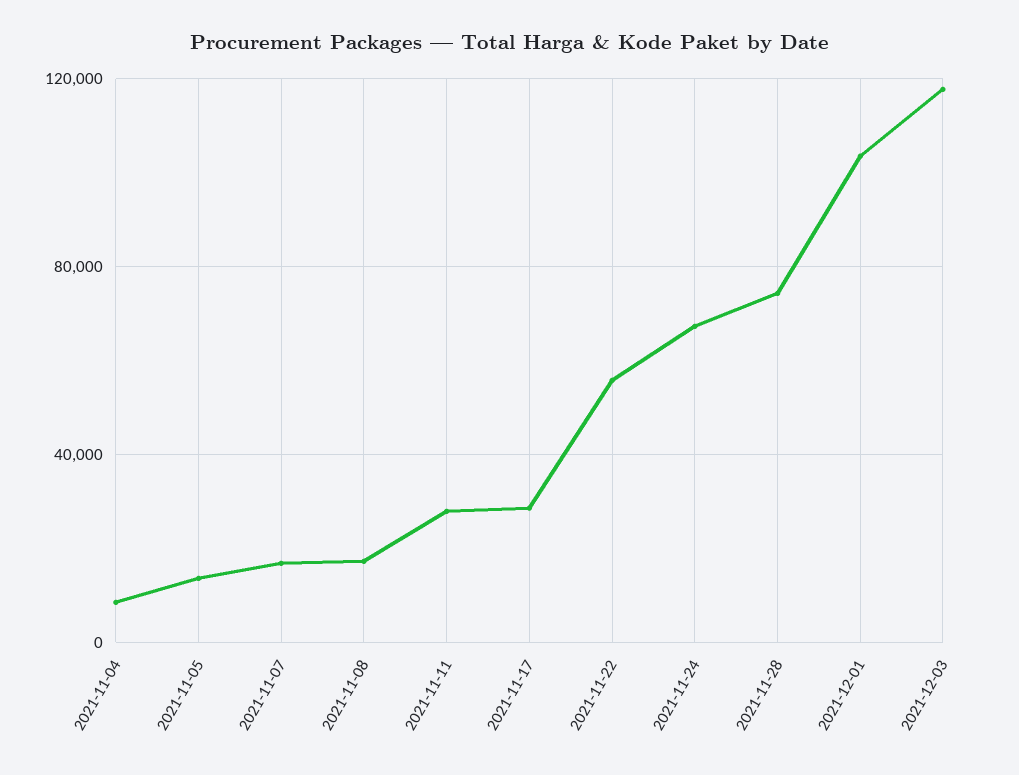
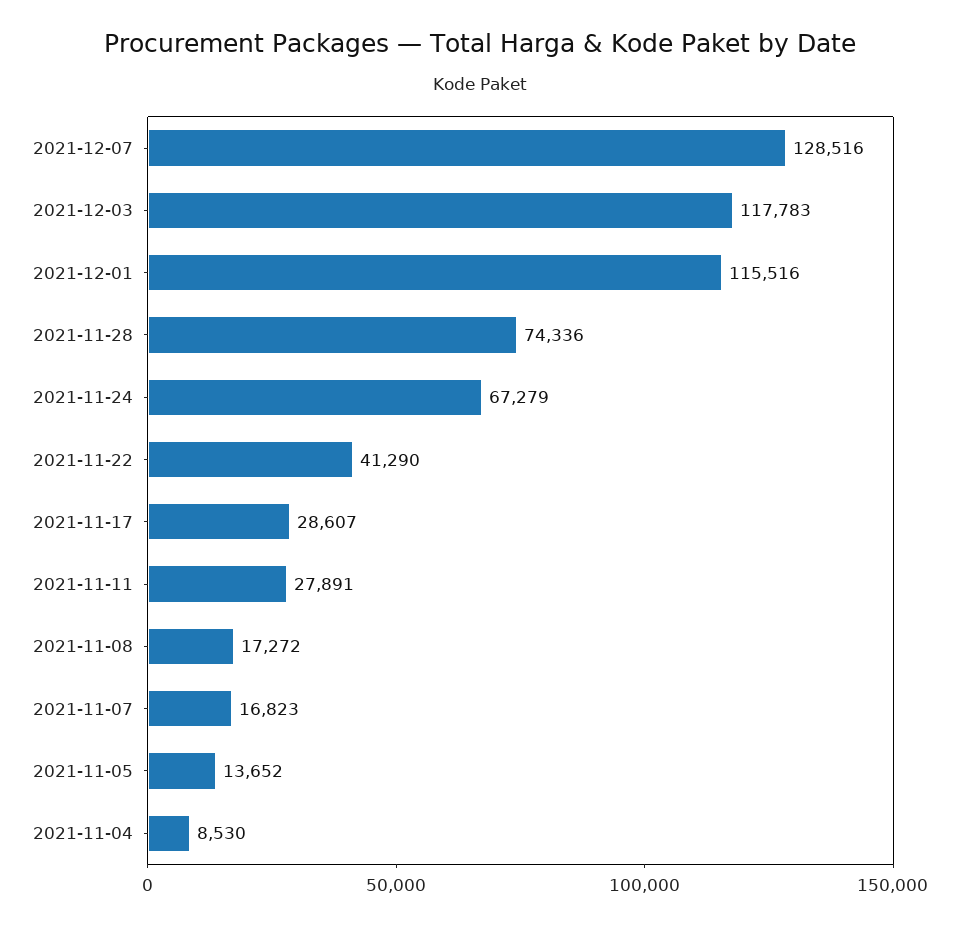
2021-11-22: 55000 -> 41290
2021-12-01: 105000 -> 115516
2021-12-07: none -> 128516

